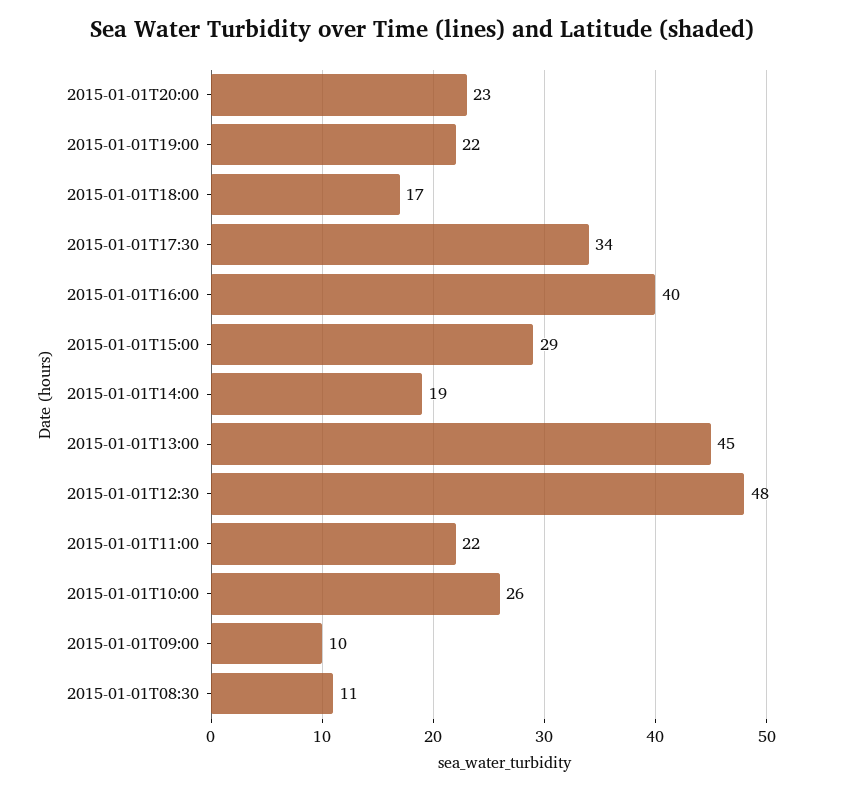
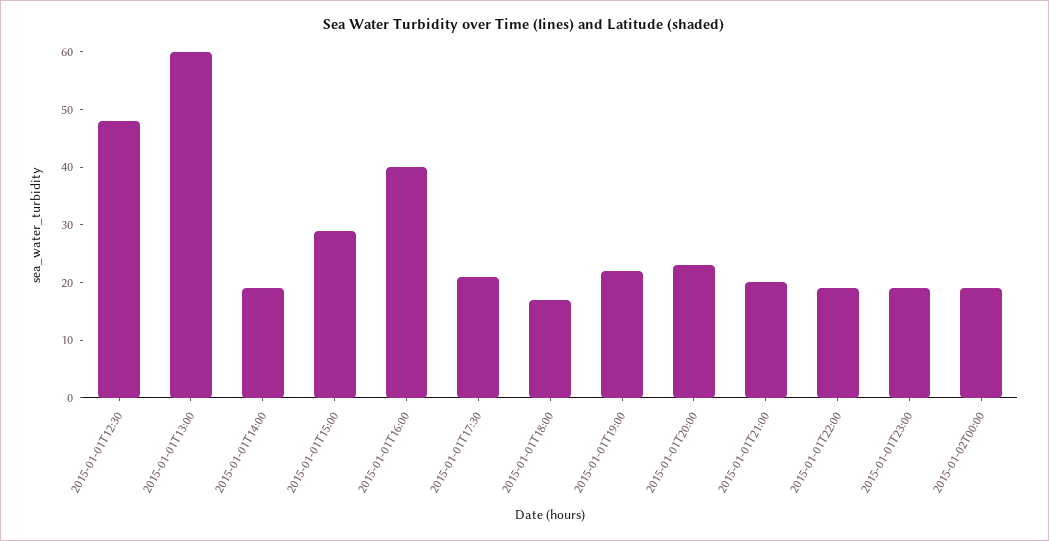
2015-01-01T17:30: 34 -> 20
2015-01-01T13:00: 45 -> 60
2015-01-01T11:00: 22 -> none
2015-01-01T10:00: 26 -> none
2015-01-01T09:00: 10 -> none
2015-01-01T08:30: 11 -> none
2015-01-01T21:00: none -> 20
2015-01-01T22:00: none -> 20
2015-01-01T23:00: none -> 20
2015-01-02T00:00: none -> 20

